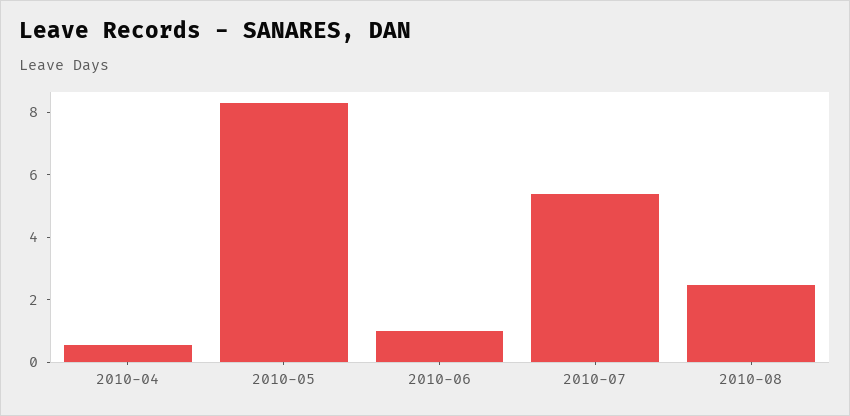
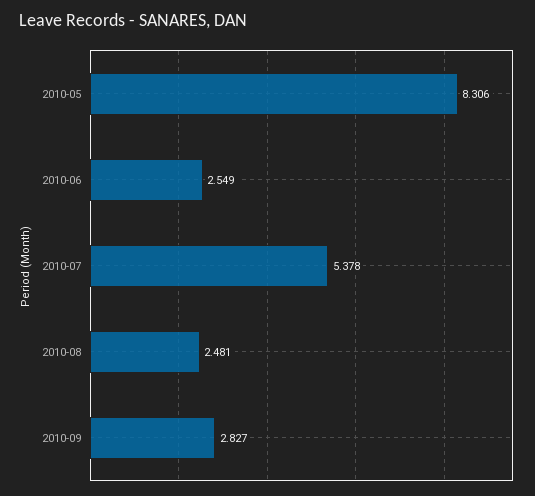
2010-04: 0.5 -> none
2010-06: 1 -> 2.549
2010-09: none -> 2.827

